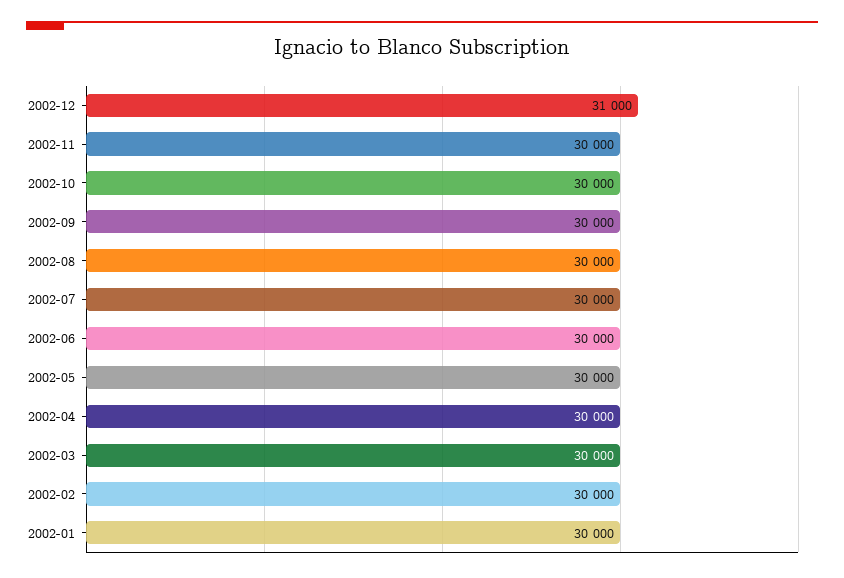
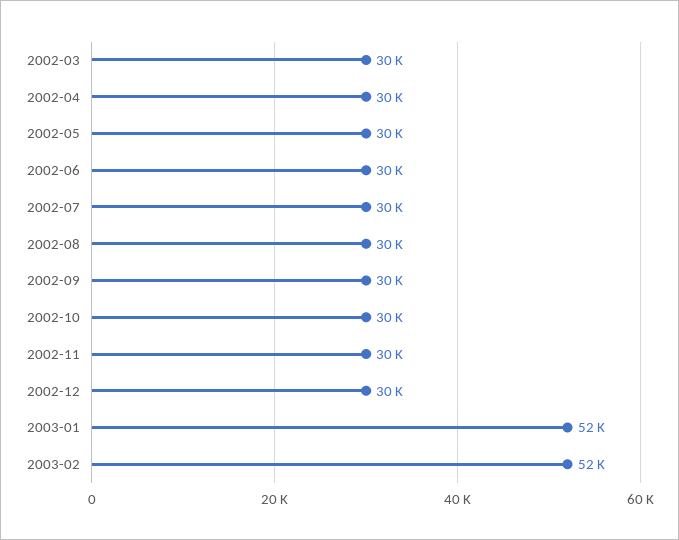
2002-12: 31000 -> 30000
2002-02: 30000 -> none
2002-01: 30000 -> none
2003-01: none -> 52000
2003-02: none -> 52000

